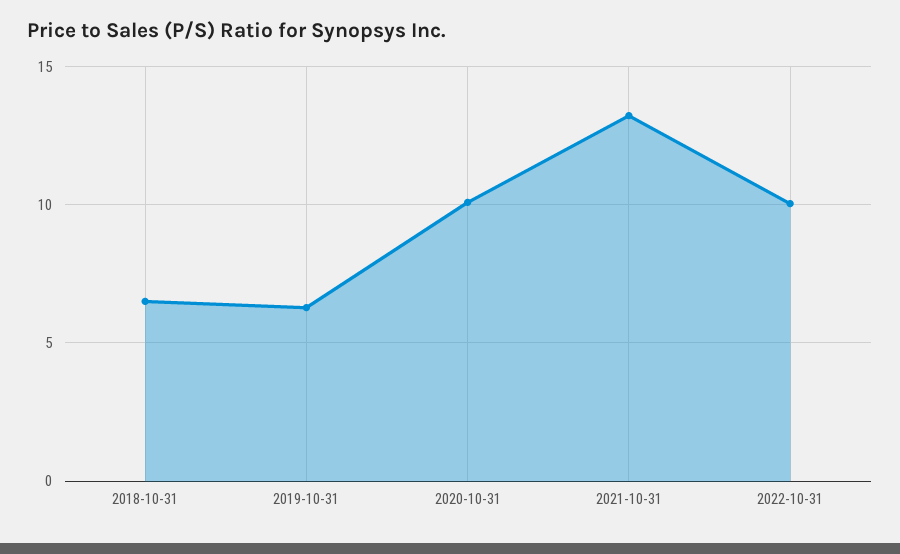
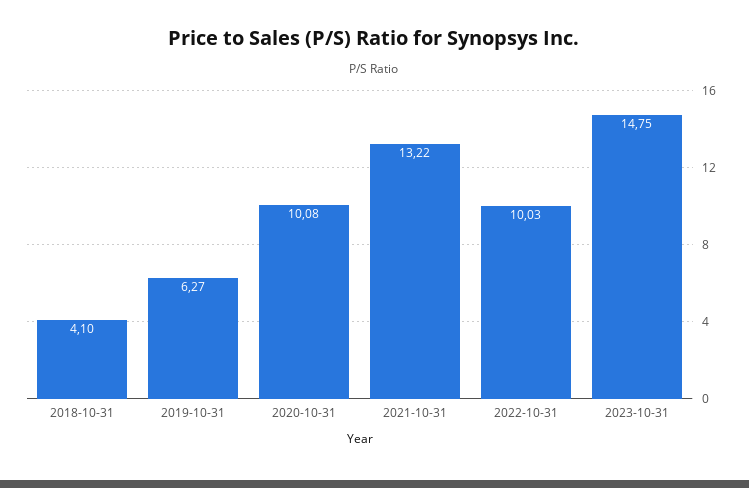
2018-10-31: 6.5 -> 4.1
2023-10-31: none -> 14.75

